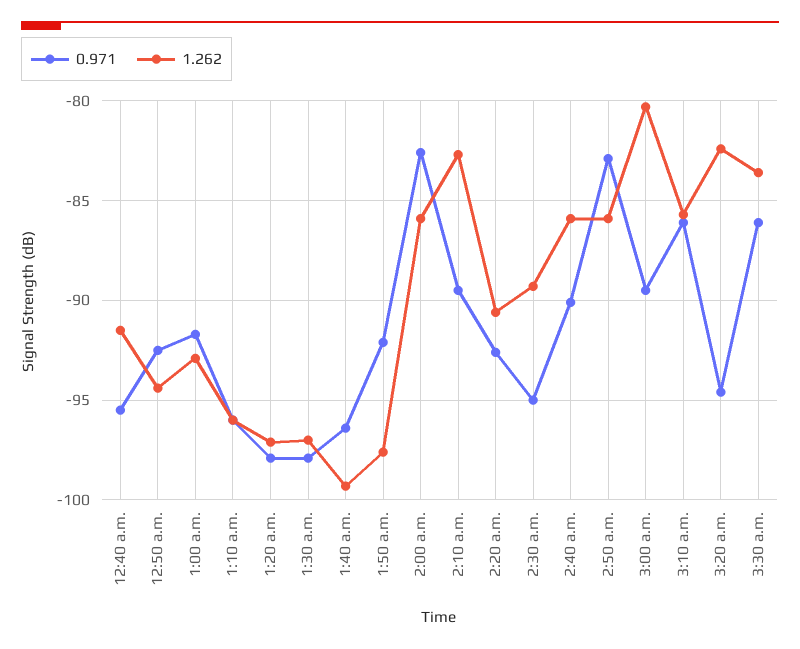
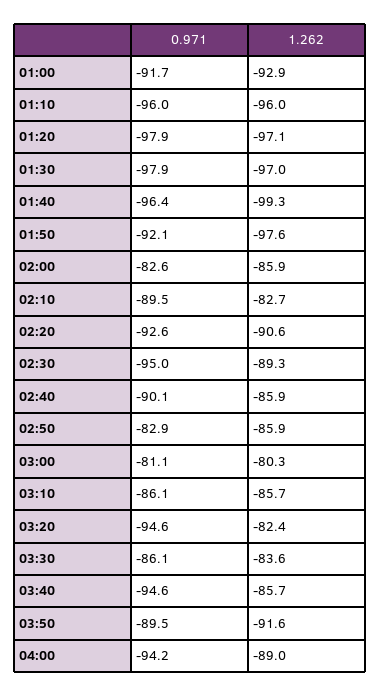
0.971, 12:40 a.m.: -95.5 -> none
1.262, 12:40 a.m.: -91.5 -> none
0.971, 12:50 a.m.: -92.5 -> none
1.262, 12:50 a.m.: -94.5 -> none
0.971, 3:00 a.m.: -89.5 -> -81.1
0.971, 03:40: none -> -94.6
1.262, 03:40: none -> -85.7
0.971, 03:50: none -> -89.5
1.262, 03:50: none -> -91.6
0.971, 04:00: none -> -94.2
1.262, 04:00: none -> -89

